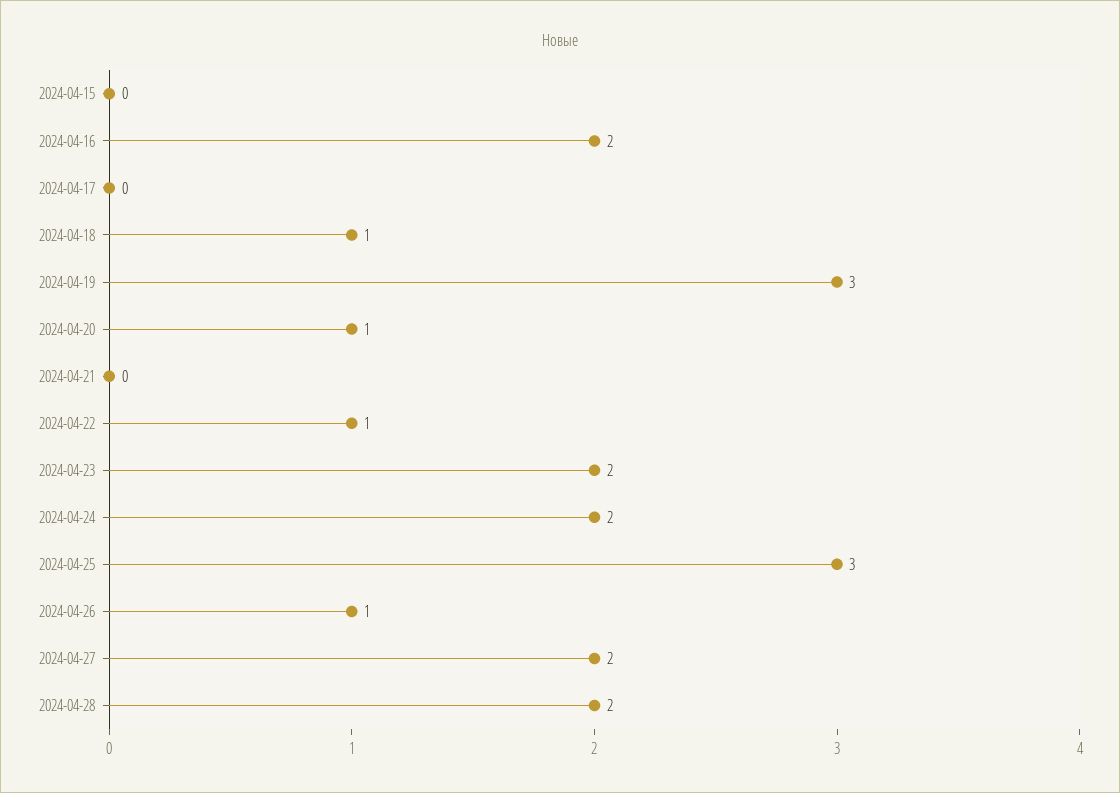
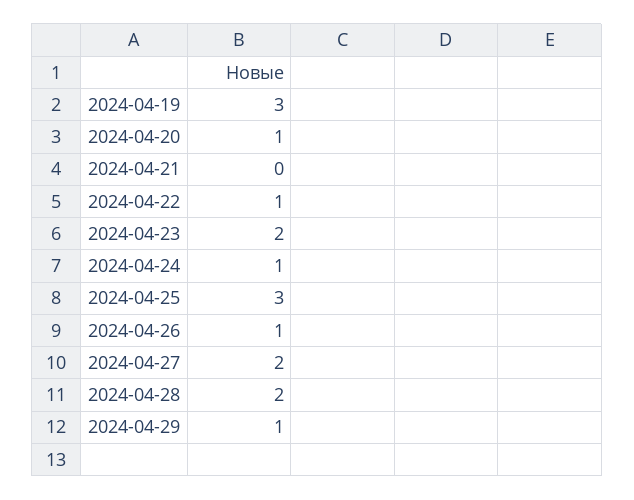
2024-04-15: 0 -> none
2024-04-16: 2 -> none
2024-04-17: 0 -> none
2024-04-18: 1 -> none
2024-04-24: 2 -> 1
2024-04-29: none -> 1

